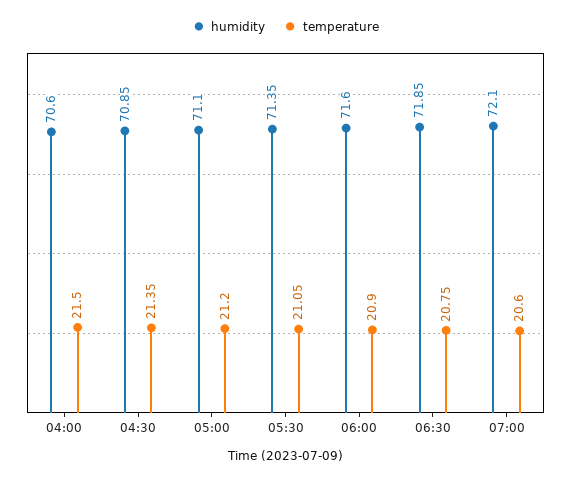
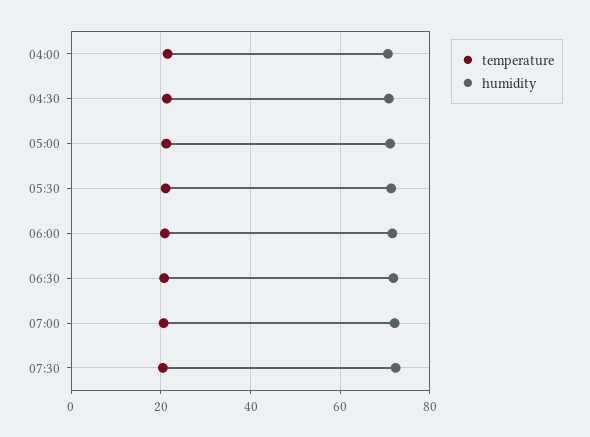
temperature, 07:30: none -> 20
humidity, 07:30: none -> 72

